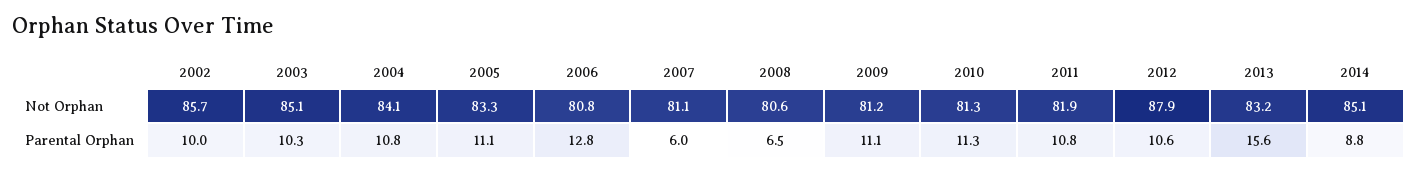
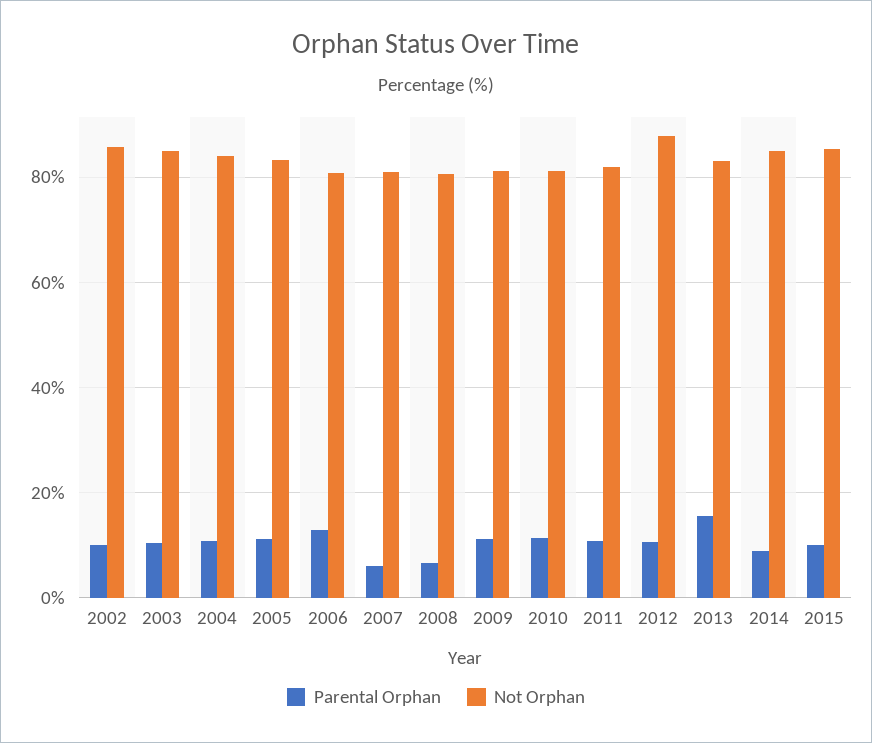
Parental Orphan, 2015: none -> 10
Not Orphan, 2015: none -> 86

